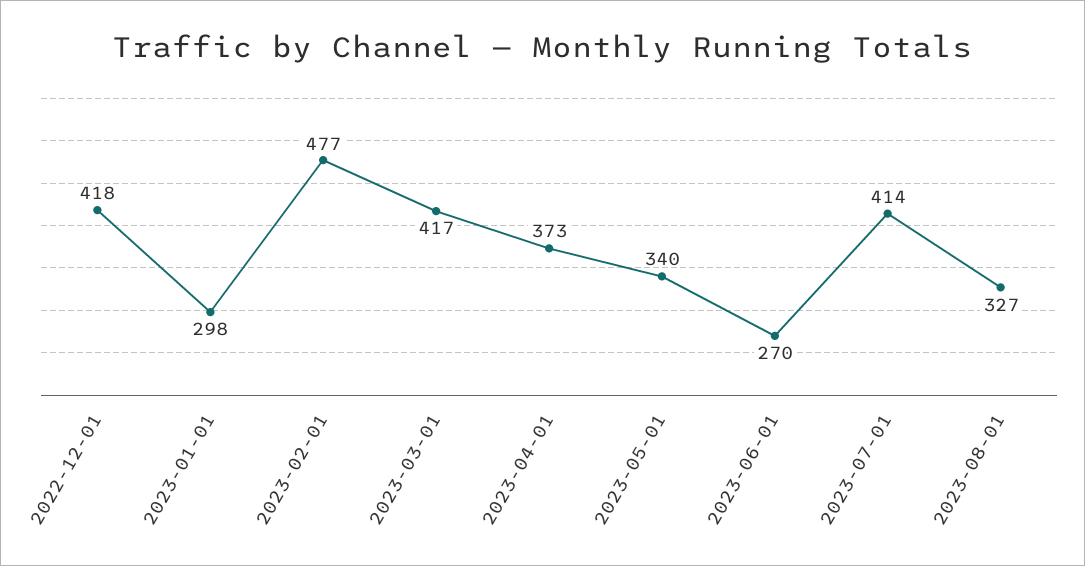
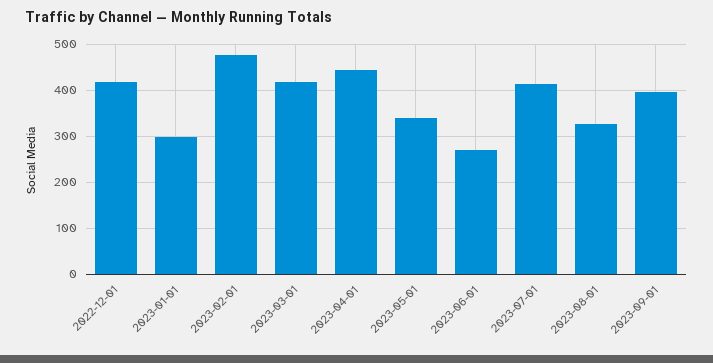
2023-04-01: 373 -> 440
2023-09-01: none -> 400

